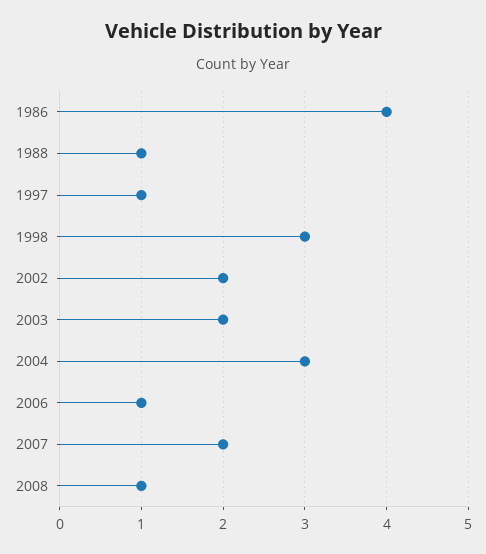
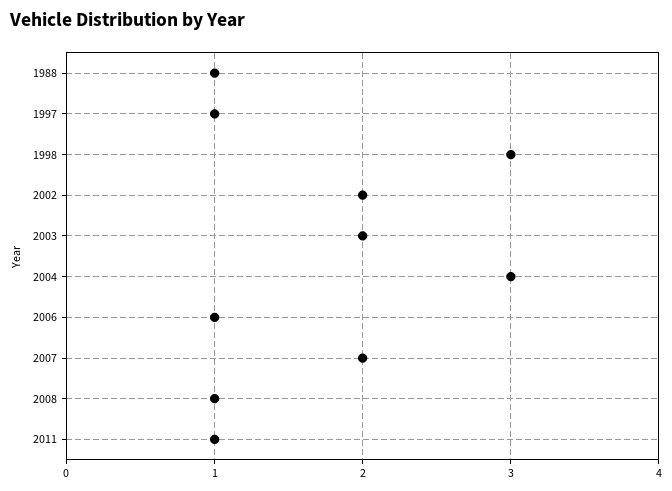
1986: 4 -> none
2011: none -> 1

